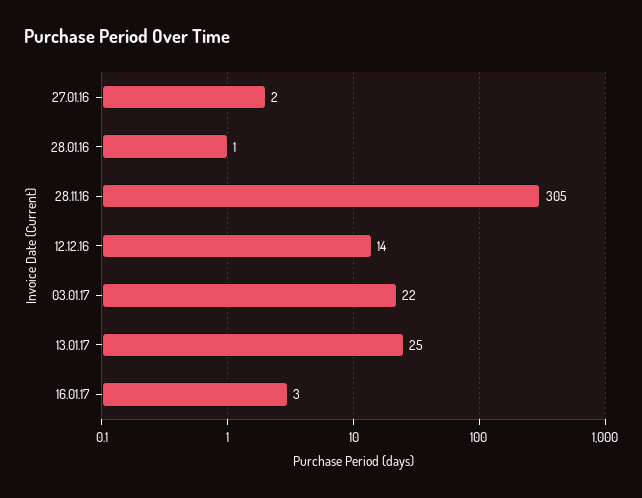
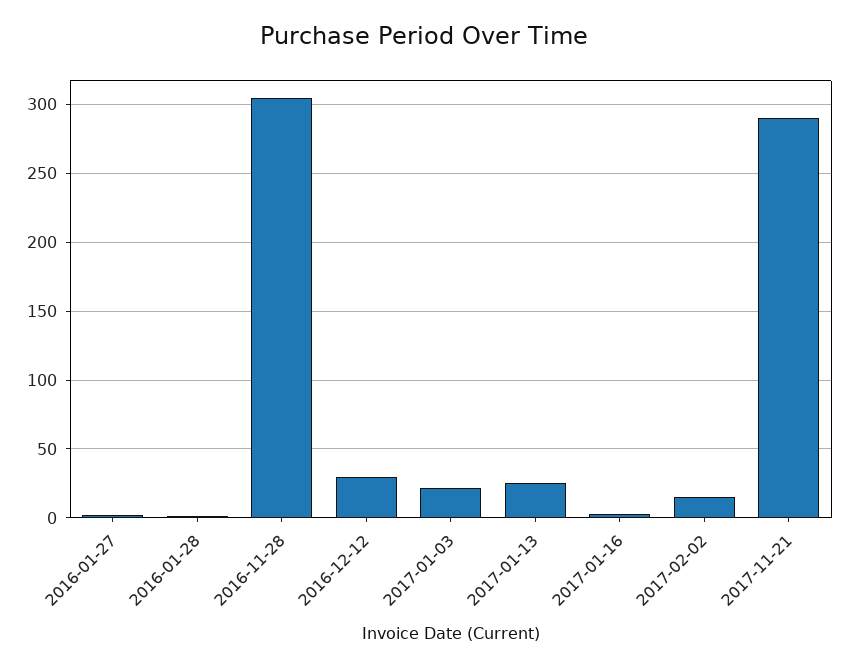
12.12.16: 14 -> 30
2017-02-02: none -> 15
2017-11-21: none -> 290

